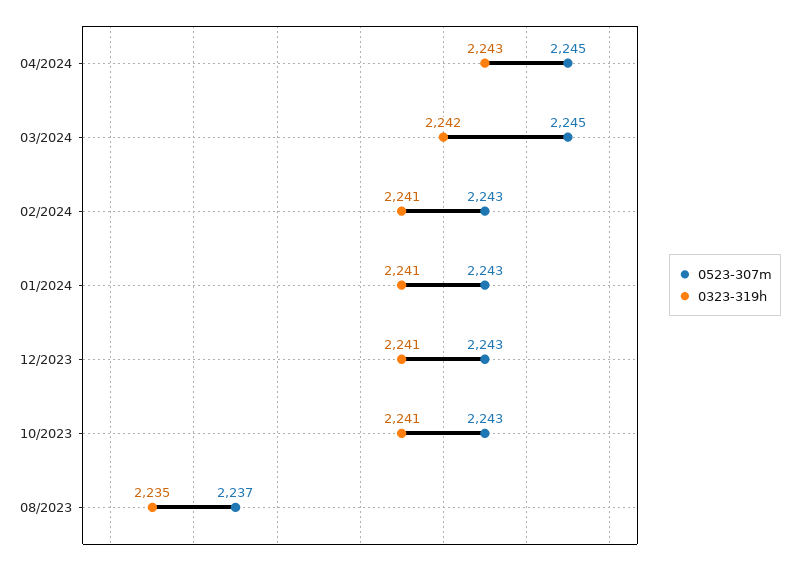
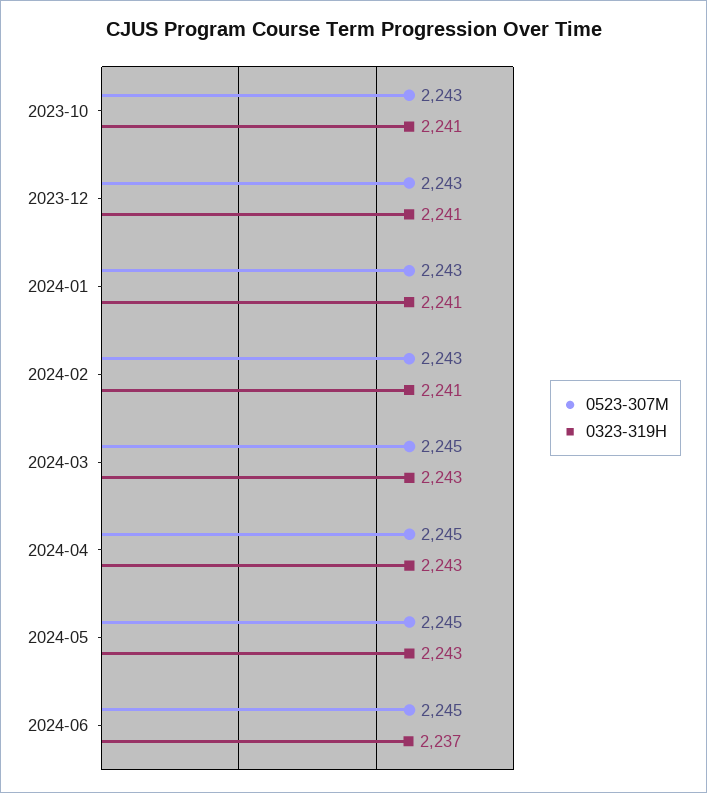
0323-319h, 03/2024: 2242 -> 2243
0523-307m, 08/2023: 2237 -> none
0323-319h, 08/2023: 2235 -> none
0523-307m, 2024-05: none -> 2245
0323-319h, 2024-05: none -> 2243
0523-307m, 2024-06: none -> 2245
0323-319h, 2024-06: none -> 2237

